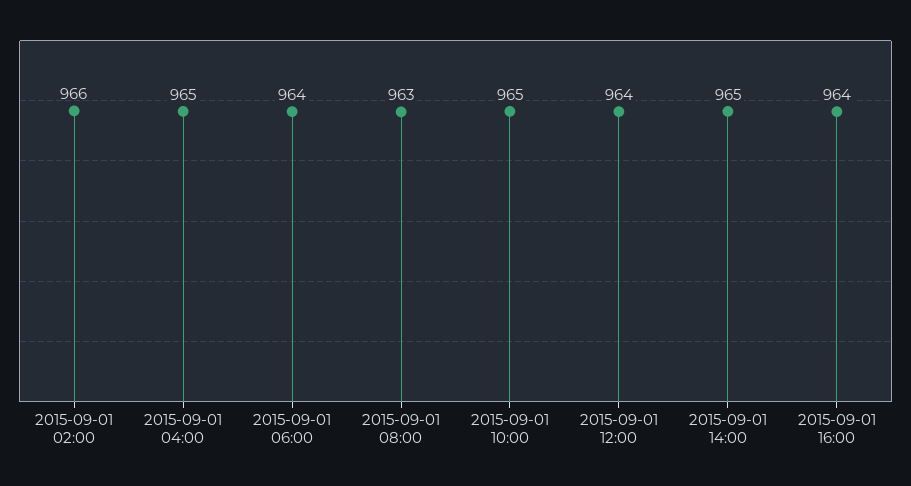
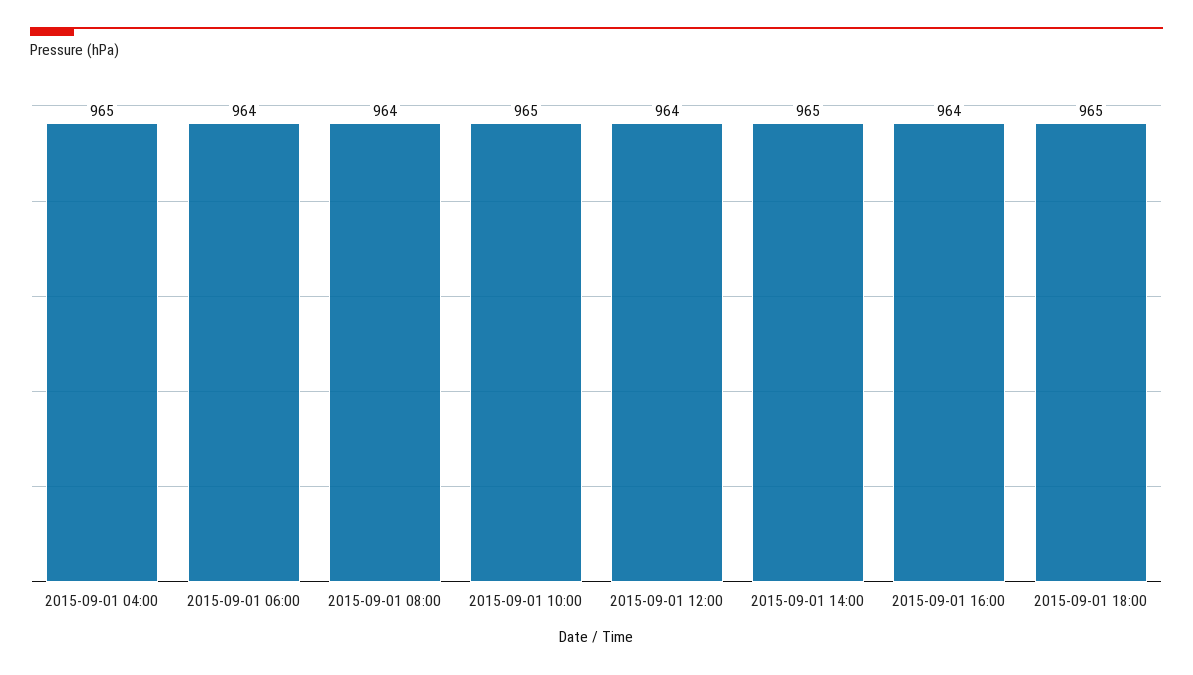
2015-09-01 02:00: 966 -> none
2015-09-01 08:00: 963 -> 964
2015-09-01 18:00: none -> 965

